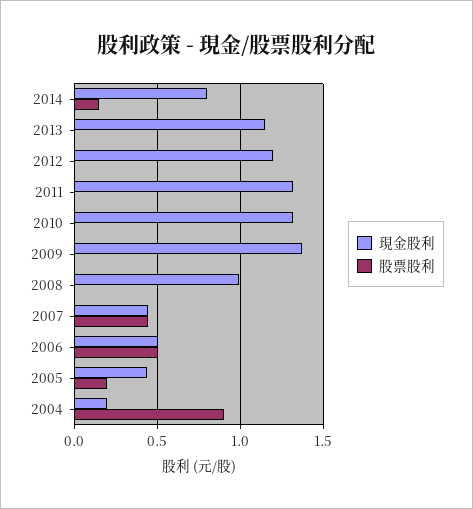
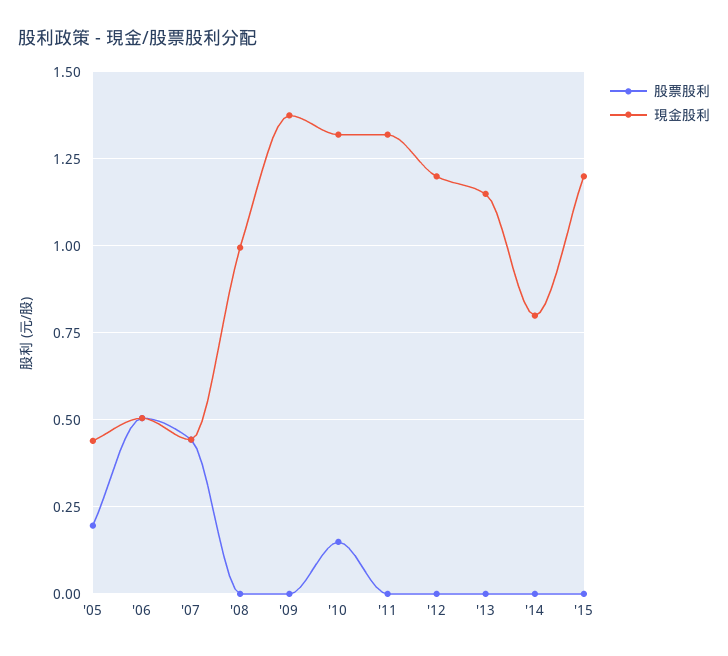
股票股利, 2014: 0.15 -> 0
股票股利, 2010: 0 -> 0.15
現金股利, 2004: 0.2 -> none
股票股利, 2004: 0.9 -> none
股票股利, '15: none -> 0
現金股利, '15: none -> 1.2

